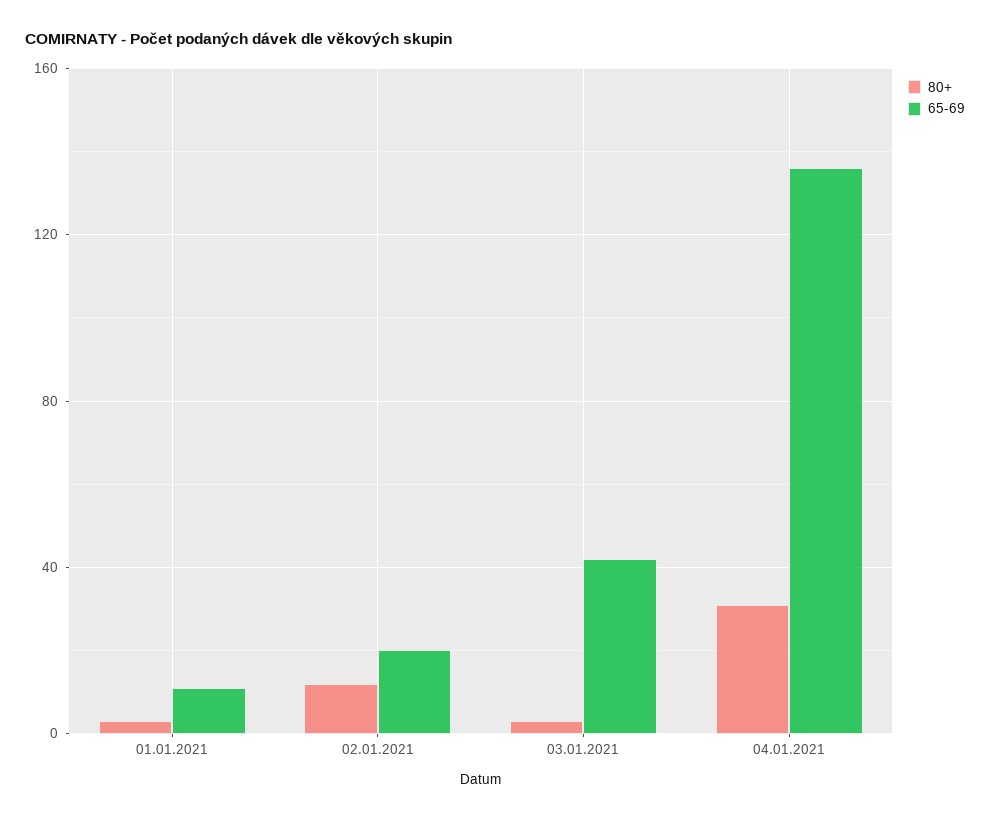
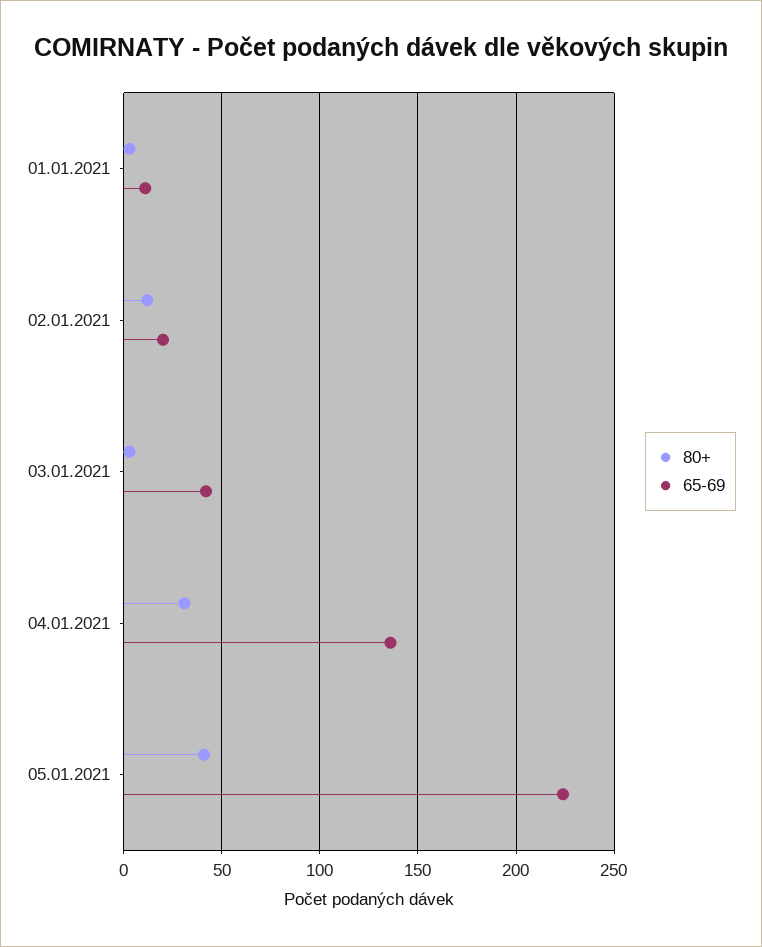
80+, 05.01.2021: none -> 40
65-69, 05.01.2021: none -> 225

